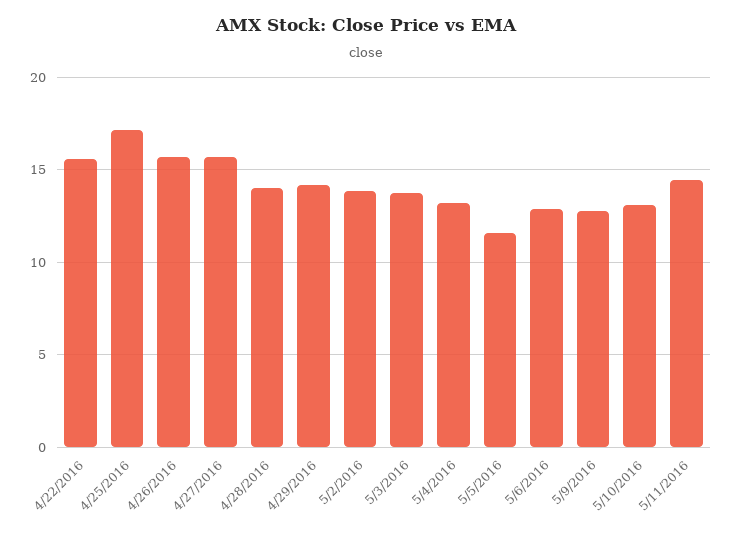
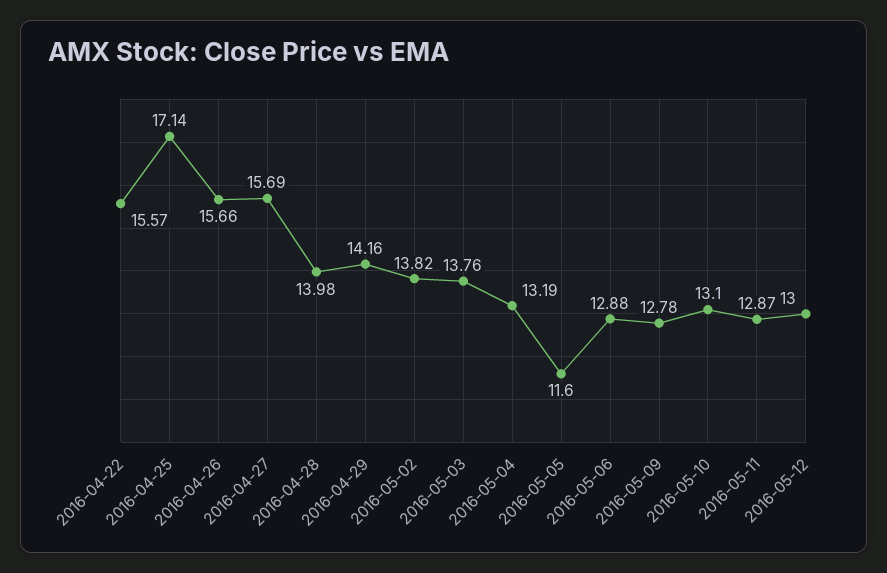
5/11/2016: 14.5 -> 12.87
2016-05-12: none -> 13

